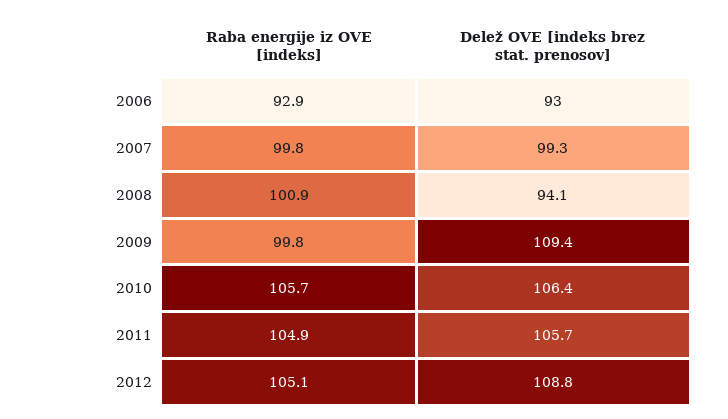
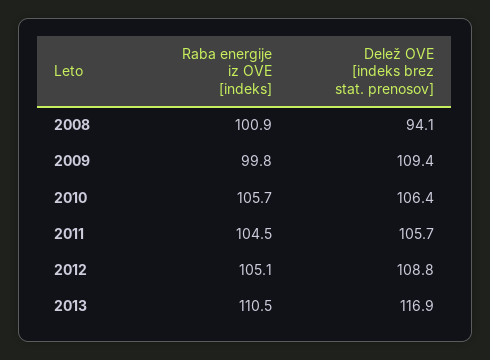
Raba energije iz OVE [indeks], 2006: 92.9 -> none
Delež OVE [indeks brez stat. prenosov], 2006: 93 -> none
Raba energije iz OVE [indeks], 2007: 99.8 -> none
Delež OVE [indeks brez stat. prenosov], 2007: 99.3 -> none
Raba energije iz OVE [indeks], 2011: 104.9 -> 104.5
Raba energije iz OVE [indeks], 2013: none -> 110.5
Delež OVE [indeks brez stat. prenosov], 2013: none -> 116.9

